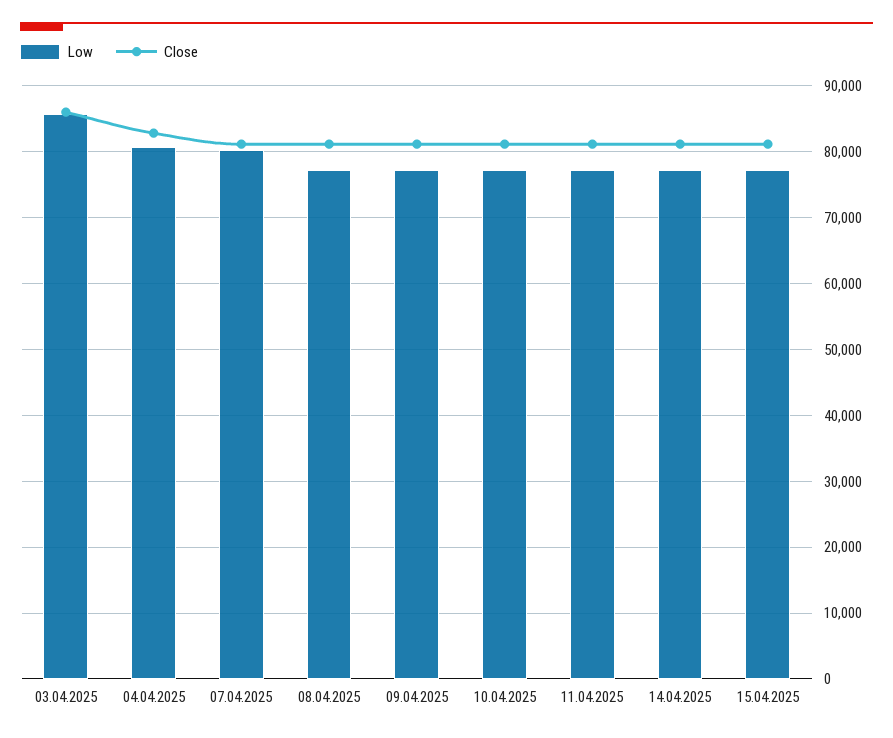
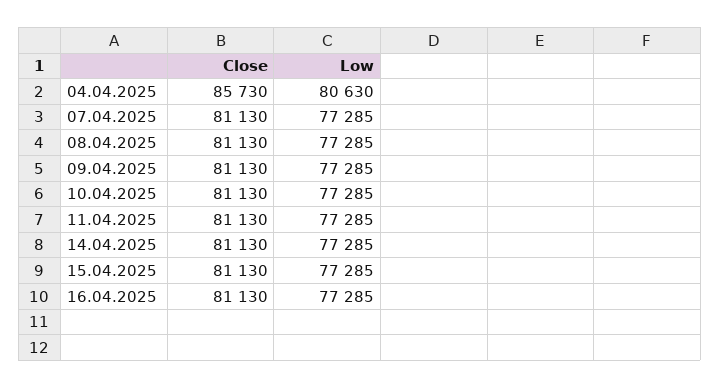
Low, 03.04.2025: 86000 -> none
Close, 03.04.2025: 86000 -> none
Close, 04.04.2025: 83000 -> 85730
Low, 07.04.2025: 80000 -> 77285
Close, 16.04.2025: none -> 81130
Low, 16.04.2025: none -> 77285

